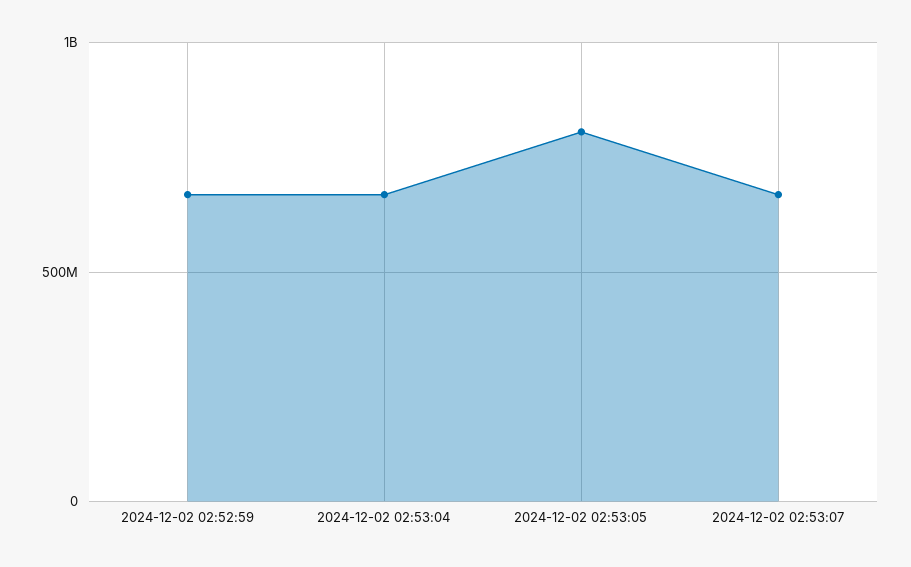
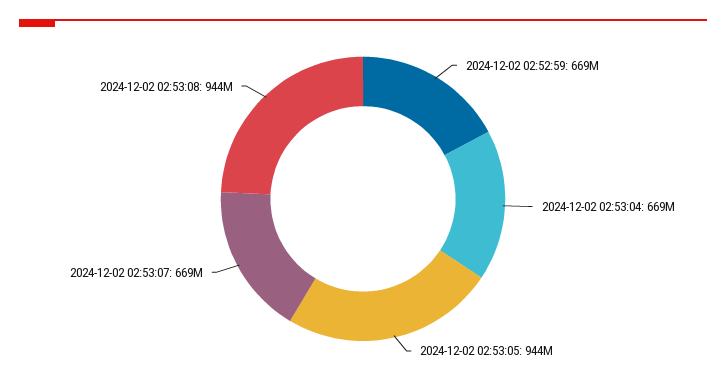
2024-12-02 02:53:05: 800000000 -> 944000000
2024-12-02 02:53:08: none -> 944000000

